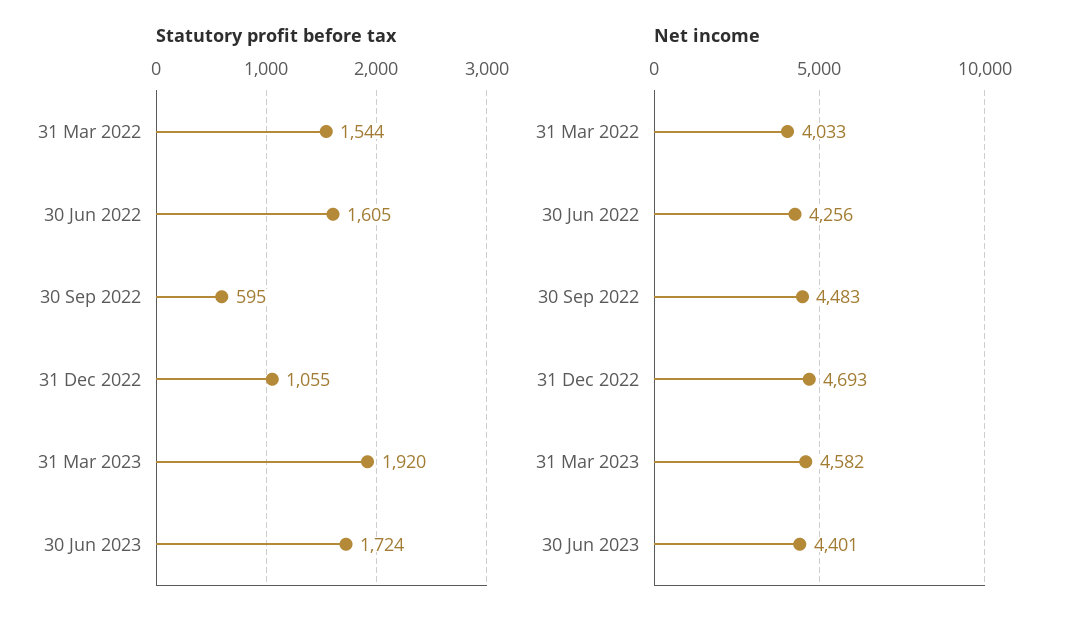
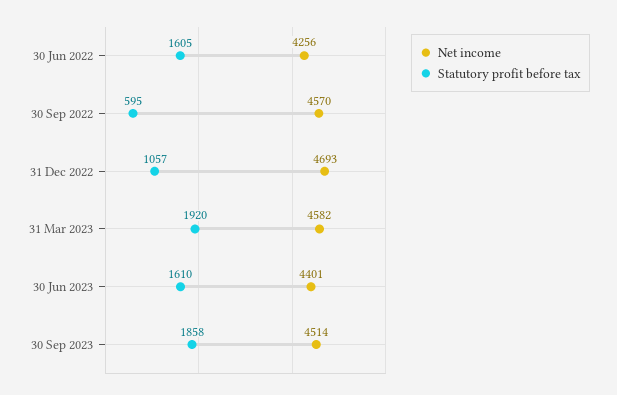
Statutory profit before tax, 31 Mar 2022: 1544 -> none
Statutory profit before tax, 31 Dec 2022: 1055 -> 1057
Statutory profit before tax, 30 Jun 2023: 1724 -> 1610
Net income, 31 Mar 2022: 4033 -> none
Net income, 30 Sep 2022: 4483 -> 4570
Net income, 30 Sep 2023: none -> 4514
Statutory profit before tax, 30 Sep 2023: none -> 1858

